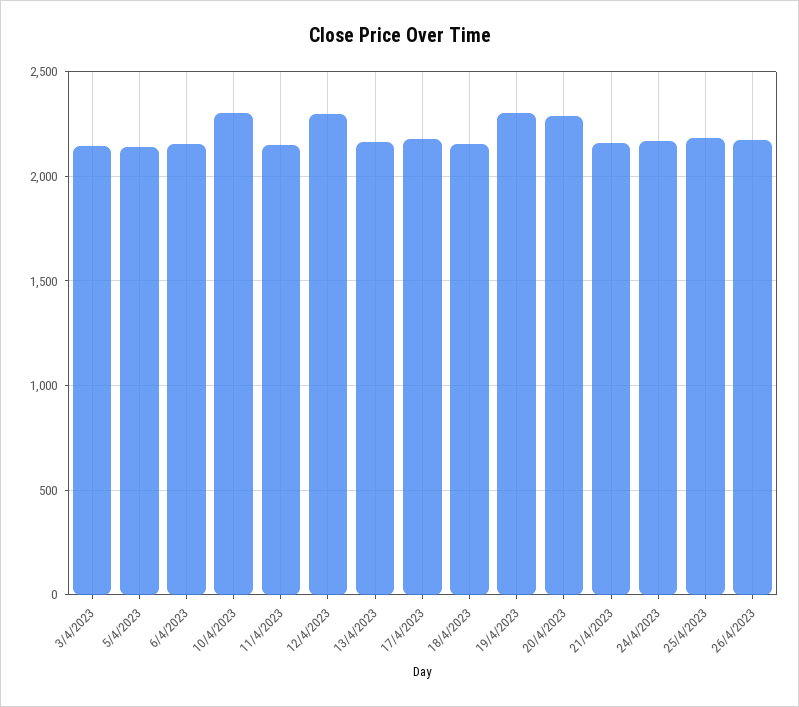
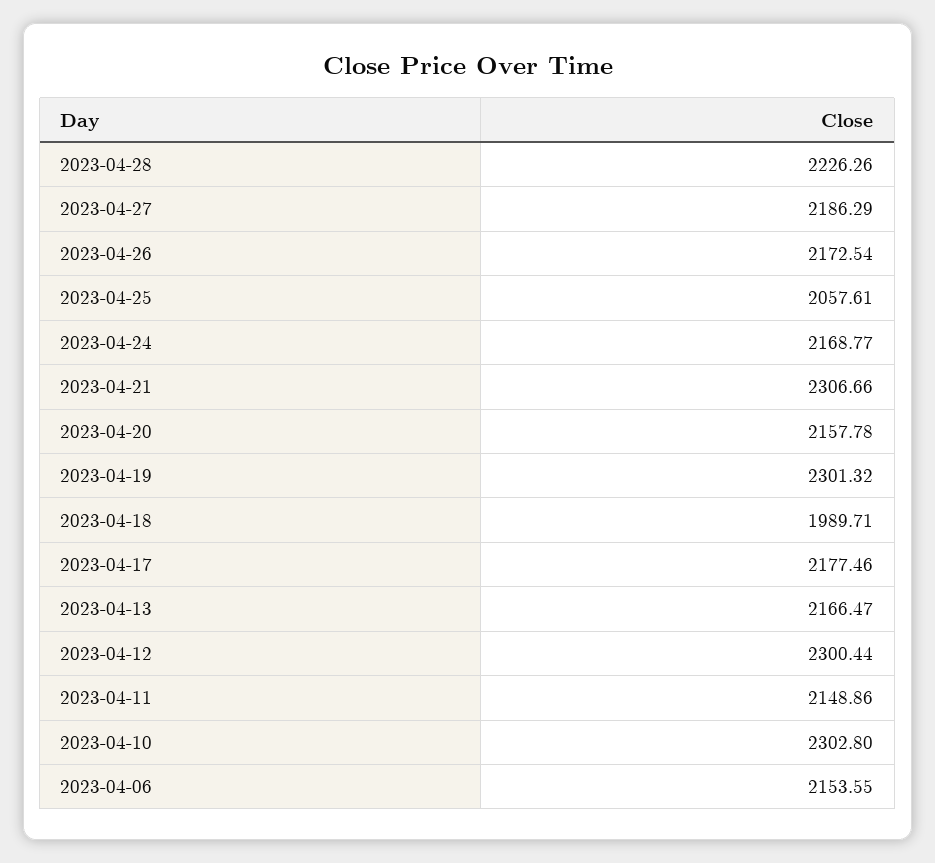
3/4/2023: 2150 -> none
5/4/2023: 2150 -> none
18/4/2023: 2150 -> 1989.71
20/4/2023: 2300 -> 2157.78
21/4/2023: 2150 -> 2306.66
25/4/2023: 2200 -> 2057.61
2023-04-28: none -> 2226.26
2023-04-27: none -> 2186.29

